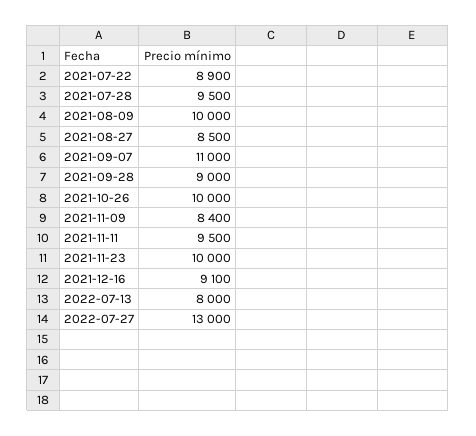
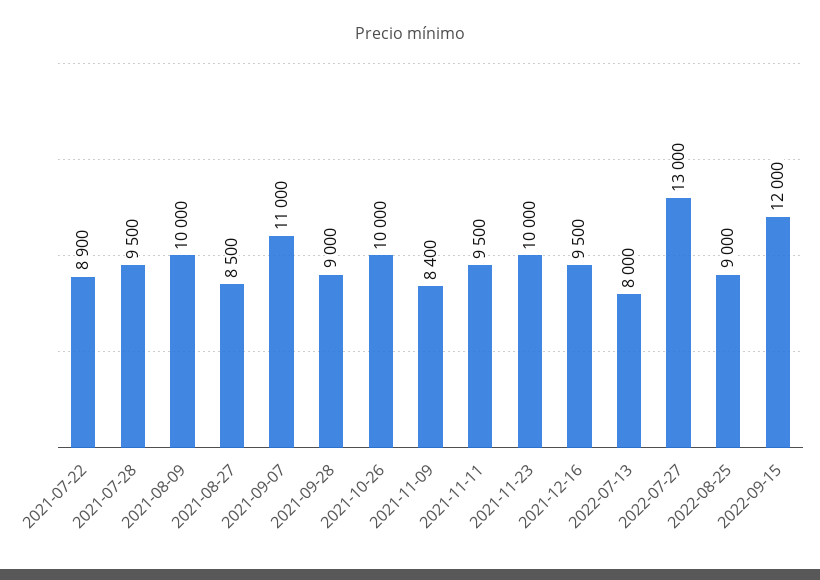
2021-12-16: 9100 -> 9500
2022-08-25: none -> 9000
2022-09-15: none -> 12000

